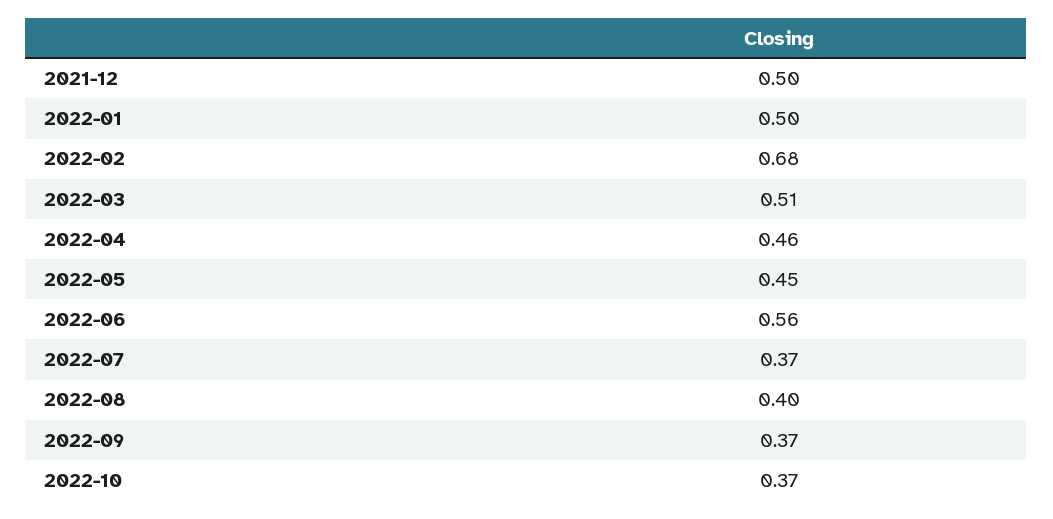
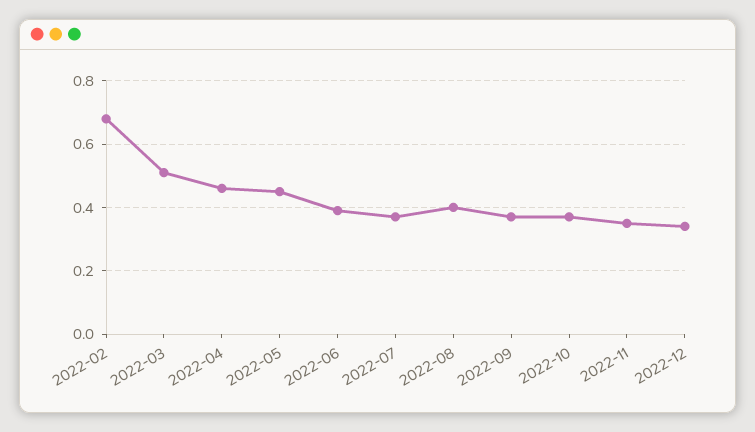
2021-12: 0.5 -> none
2022-01: 0.5 -> none
2022-06: 0.56 -> 0.4
2022-11: none -> 0.35
2022-12: none -> 0.35

